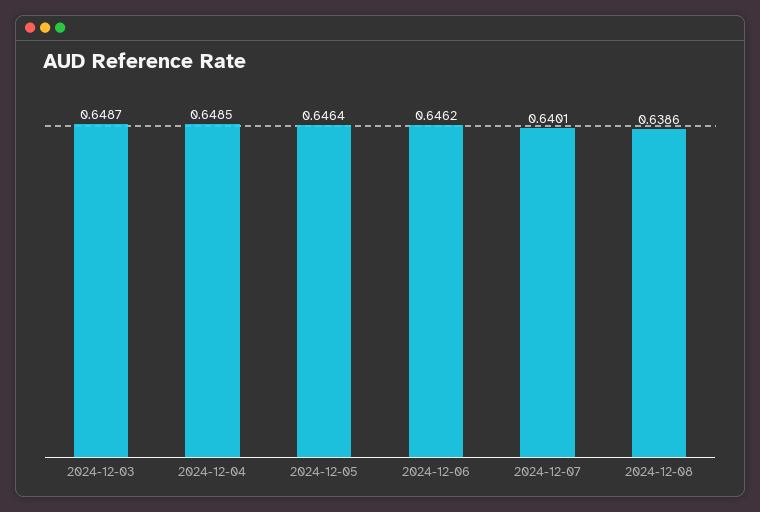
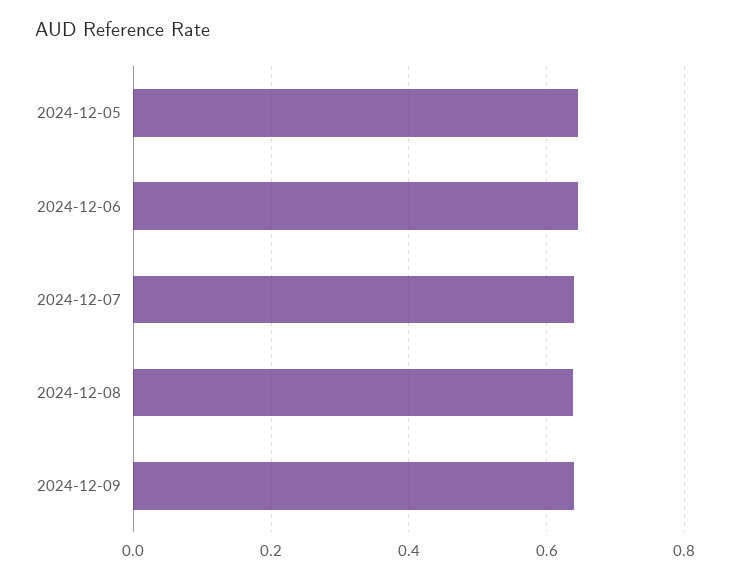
2024-12-03: 0.6487 -> none
2024-12-04: 0.6485 -> none
2024-12-09: none -> 0.64

